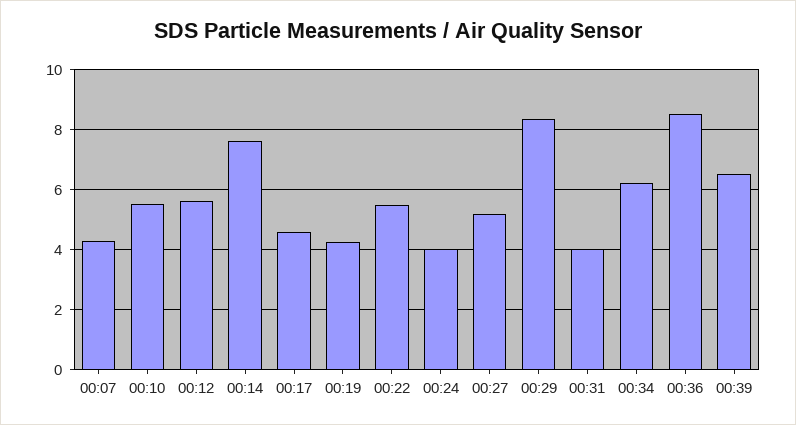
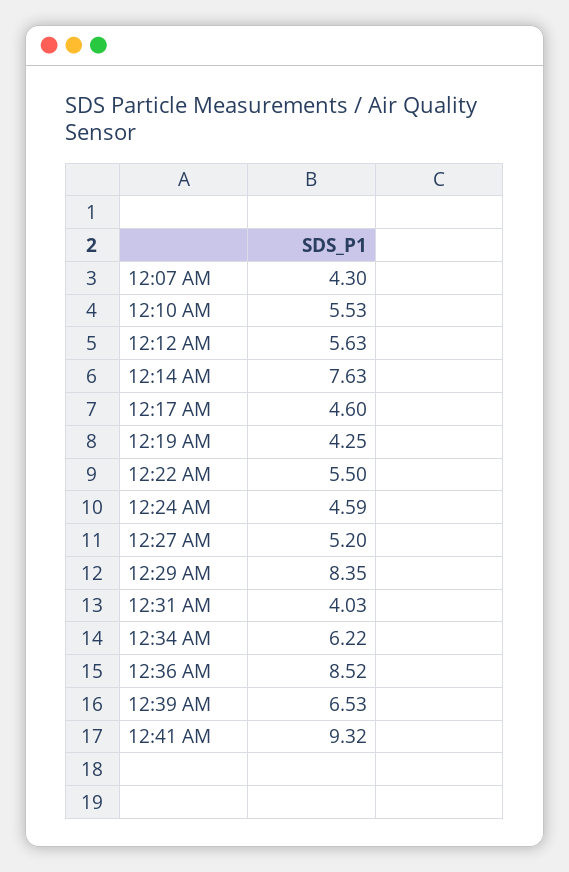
00:24: 4 -> 4.59
12:41 AM: none -> 9.32

